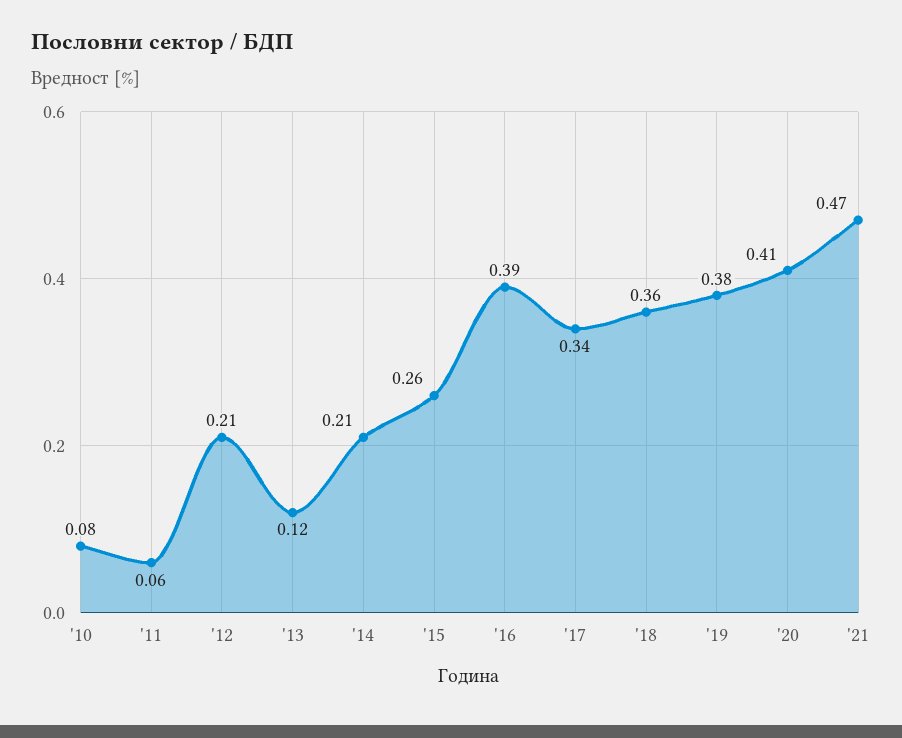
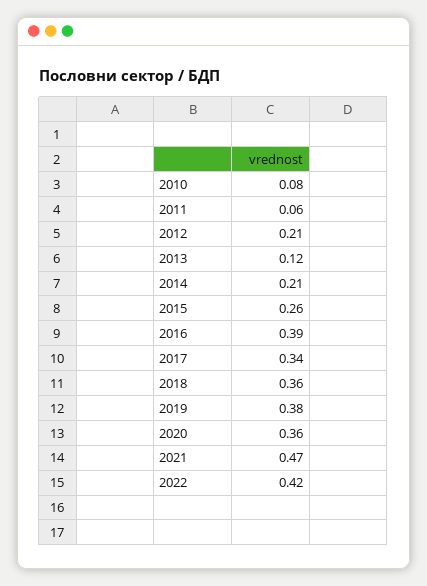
'20: 0.41 -> 0.36
2022: none -> 0.42

